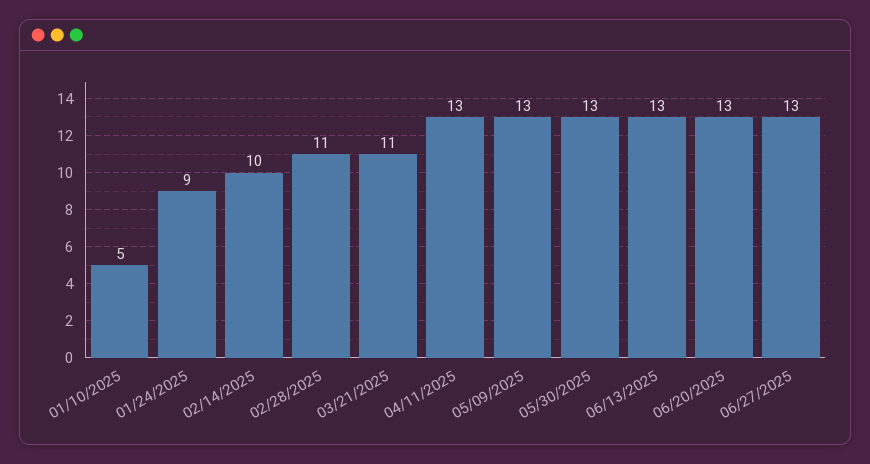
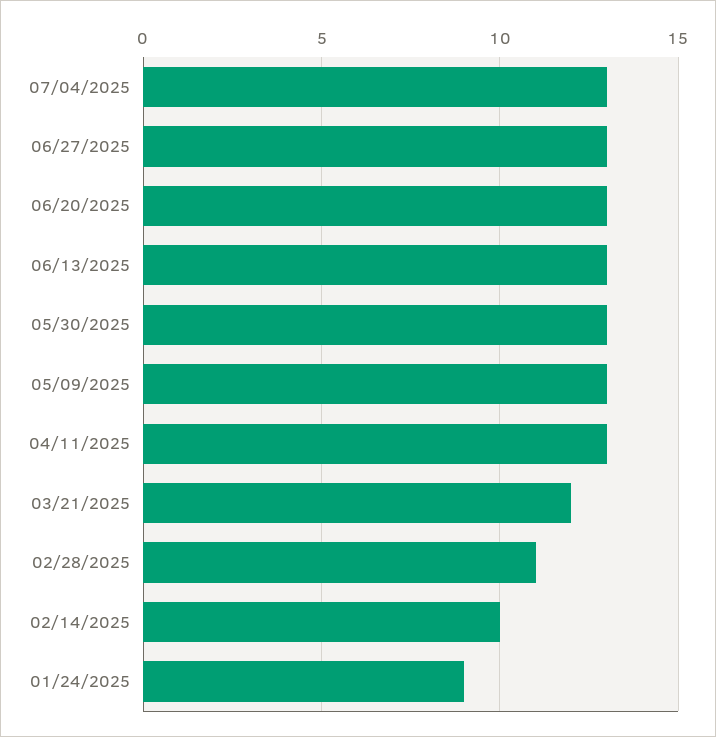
01/10/2025: 5 -> none
03/21/2025: 11 -> 12
07/04/2025: none -> 13

